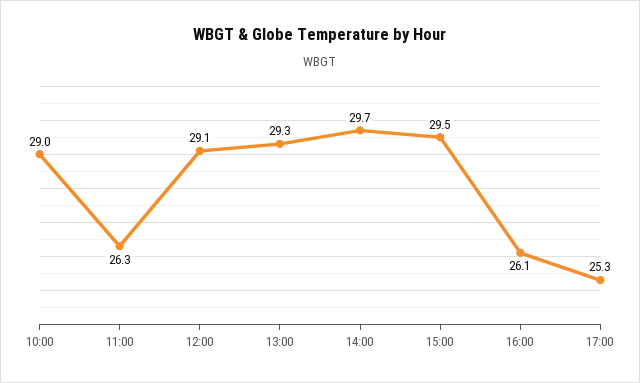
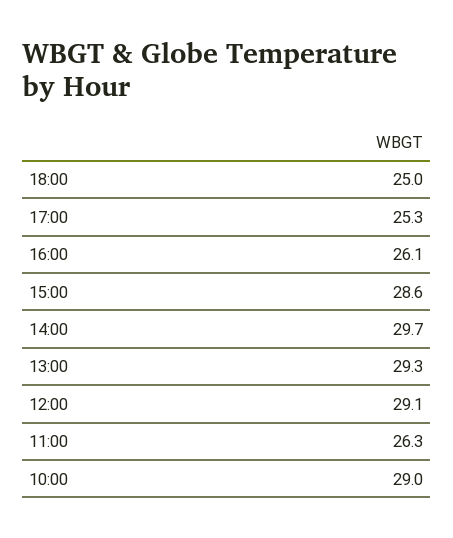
15:00: 29.5 -> 28.6
18:00: none -> 25

